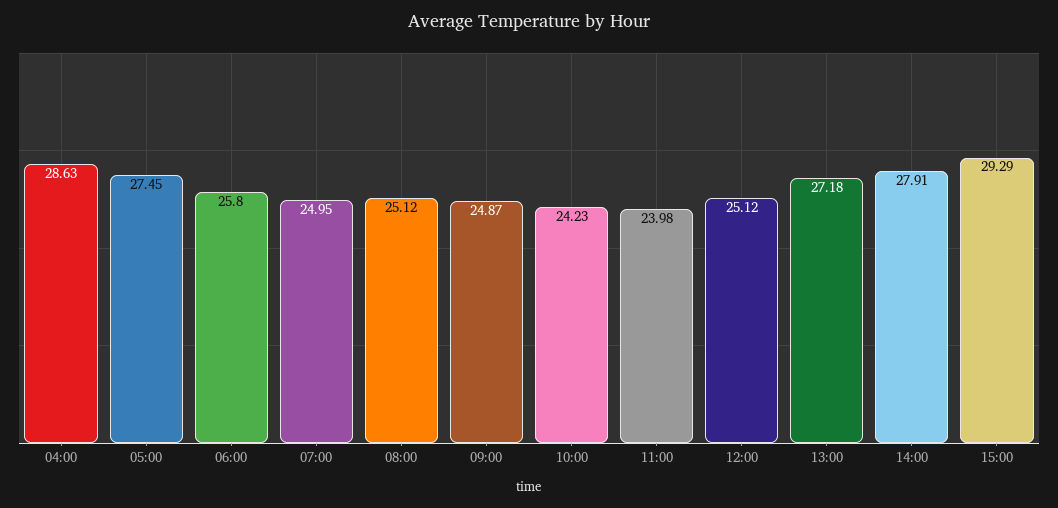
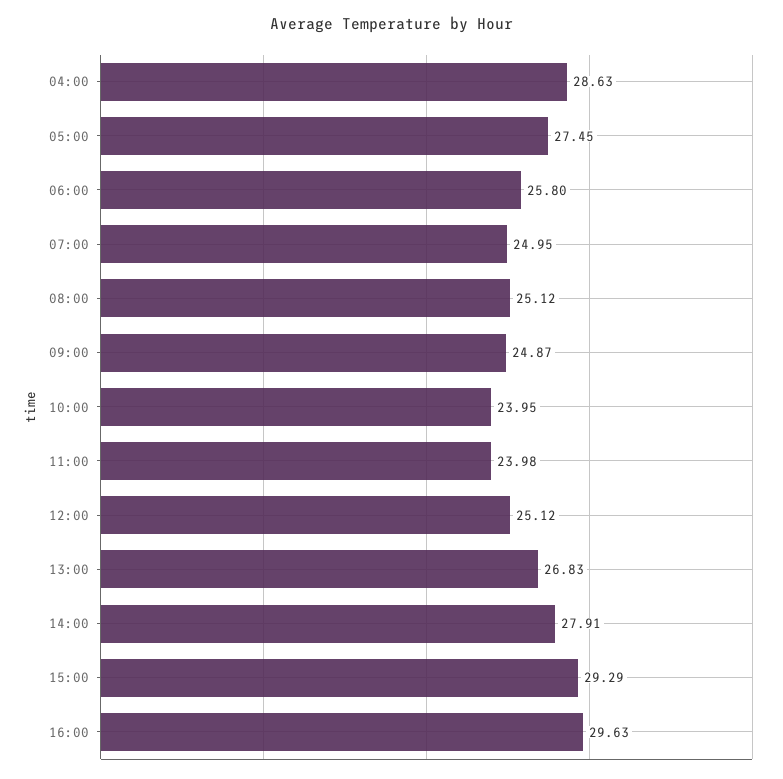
10:00: 24.23 -> 23.95
13:00: 27.18 -> 26.83
16:00: none -> 29.63

